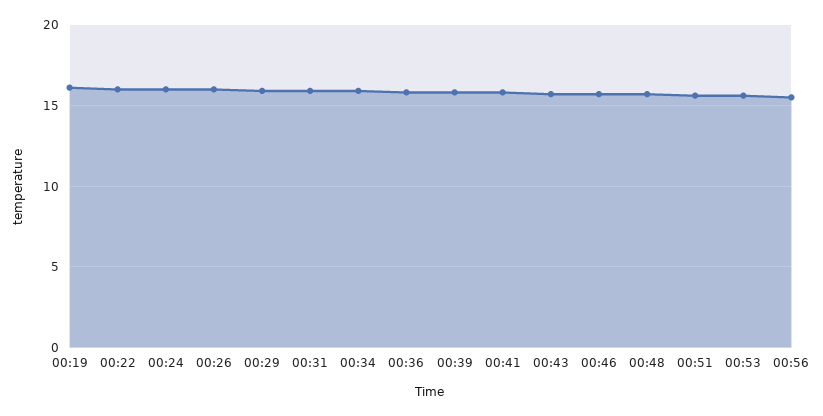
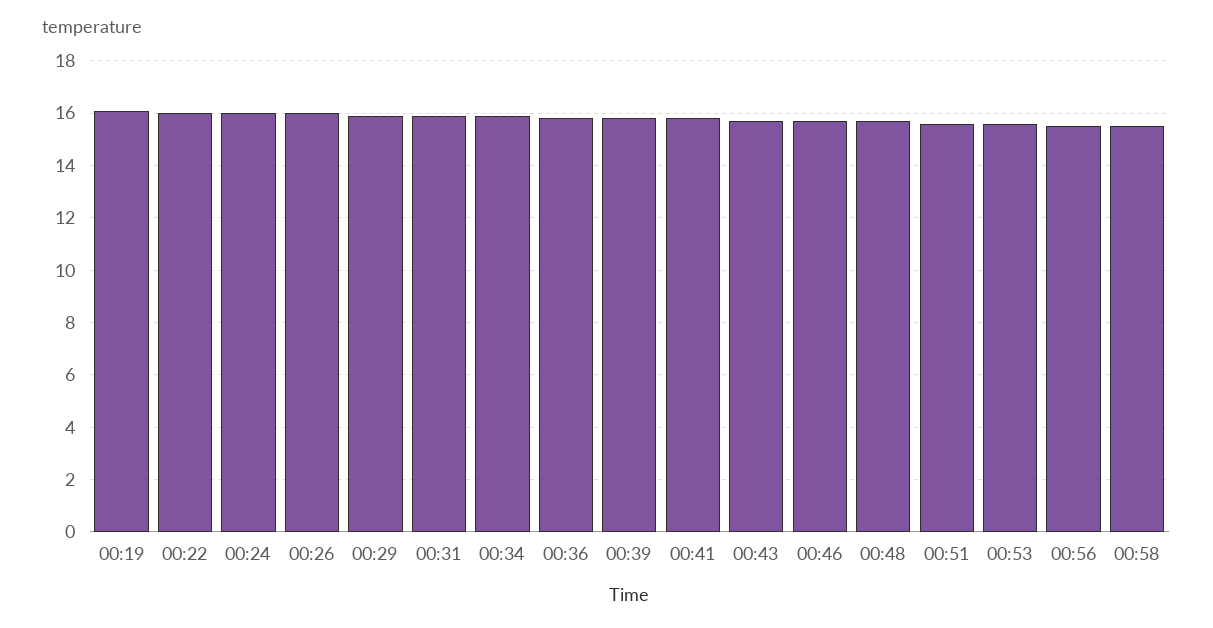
00:58: none -> 15.5

